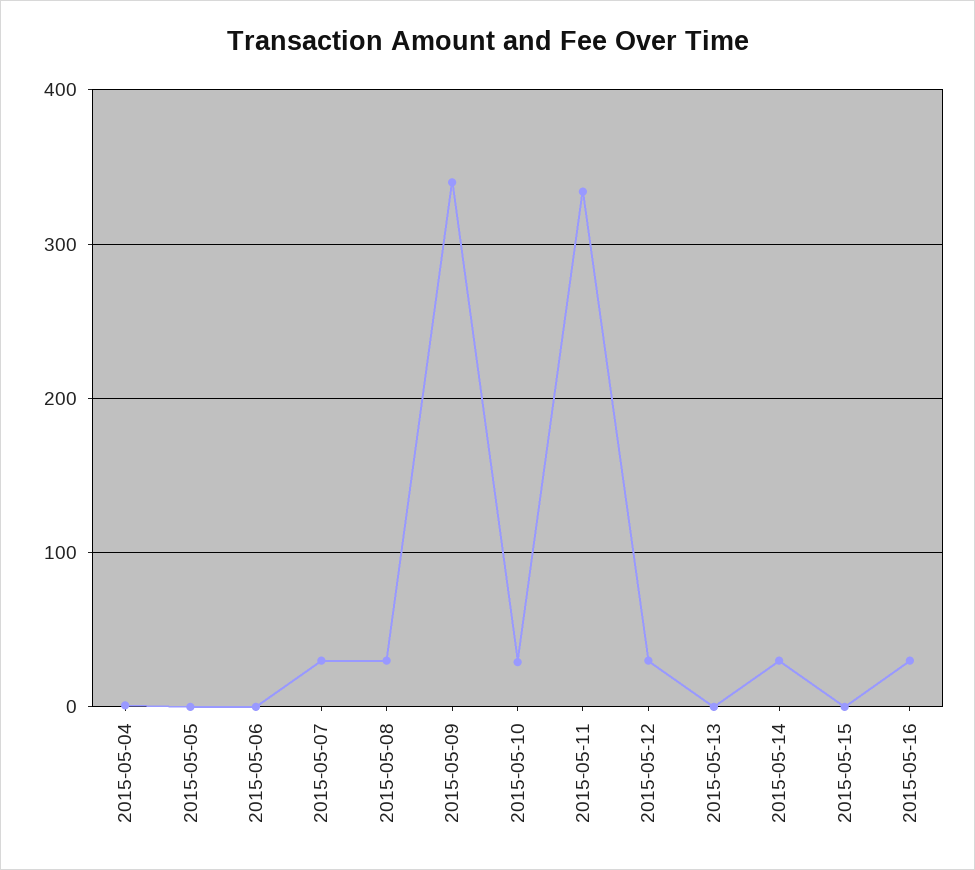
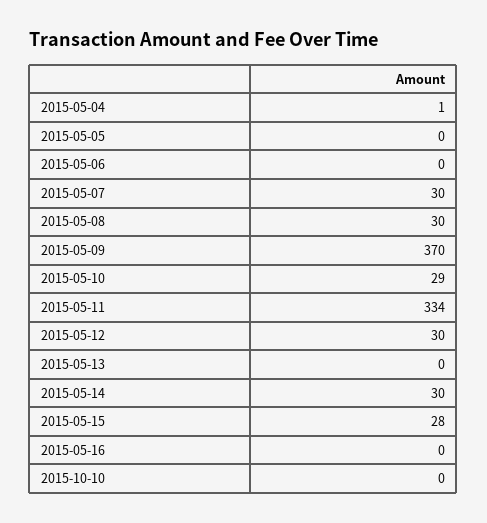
2015-05-09: 340 -> 370
2015-05-15: 0 -> 28
2015-05-16: 30 -> 0
2015-10-10: none -> 0

